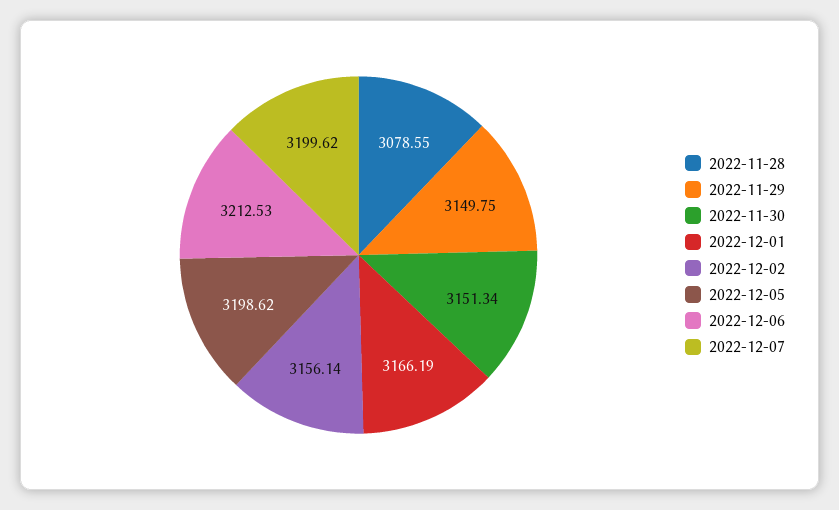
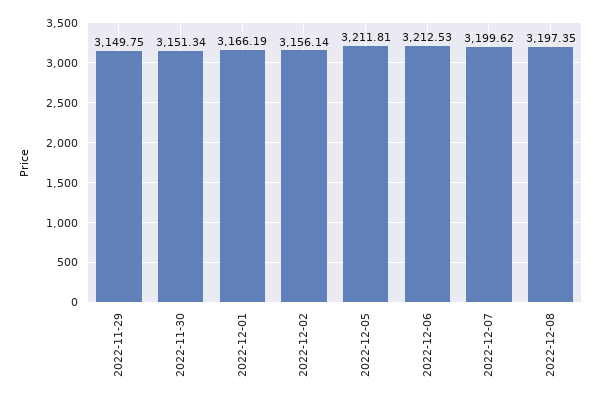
2022-11-28: 3078.55 -> none
2022-12-05: 3198.62 -> 3211.81
2022-12-08: none -> 3197.35

